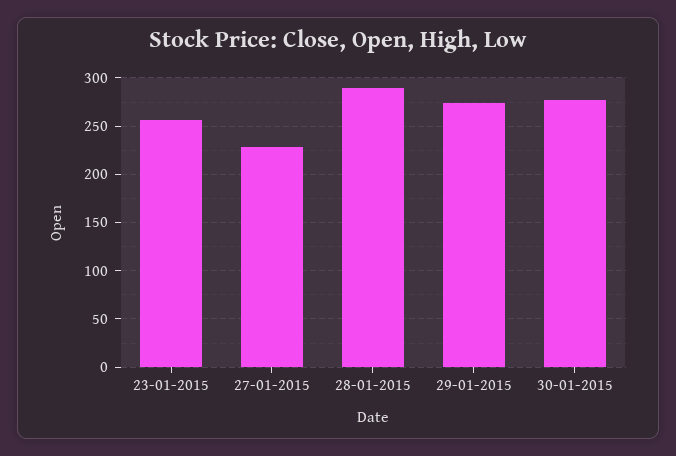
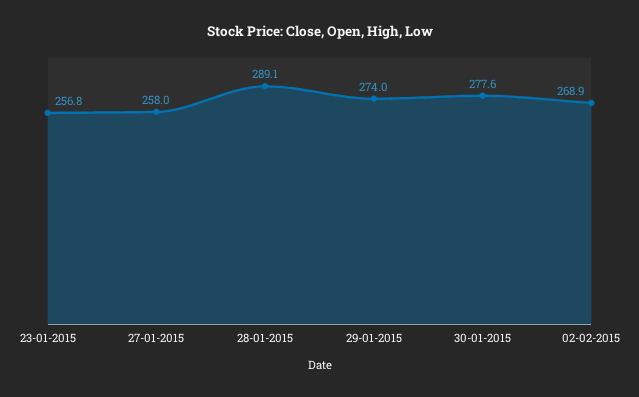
27-01-2015: 230 -> 258
02-02-2015: none -> 268.9

